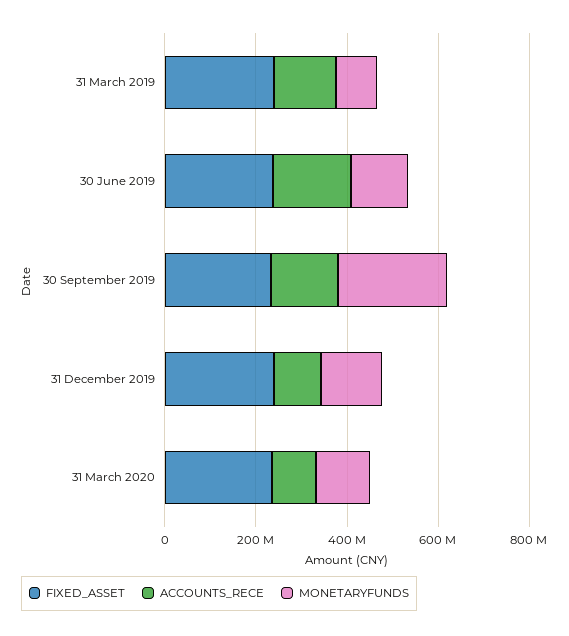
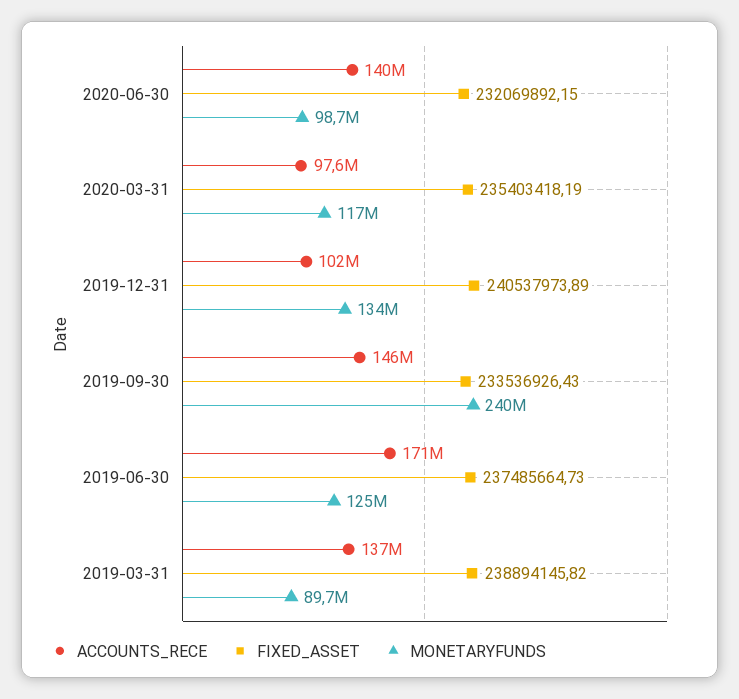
ACCOUNTS_RECE, 2020-06-30: none -> 140000000
FIXED_ASSET, 2020-06-30: none -> 232069892.15
MONETARYFUNDS, 2020-06-30: none -> 98700000

